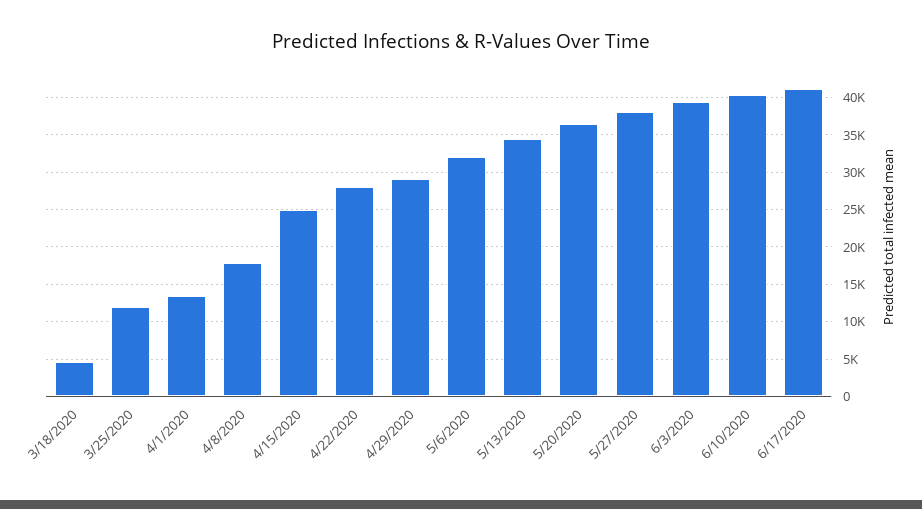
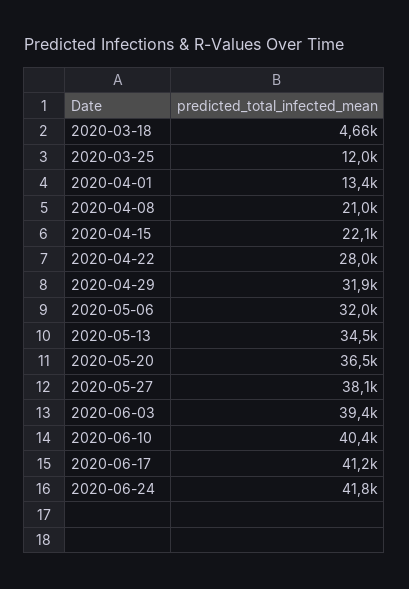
4/8/2020: 18000 -> 21000
4/15/2020: 25000 -> 22100
4/29/2020: 29000 -> 31900
2020-06-24: none -> 41800

